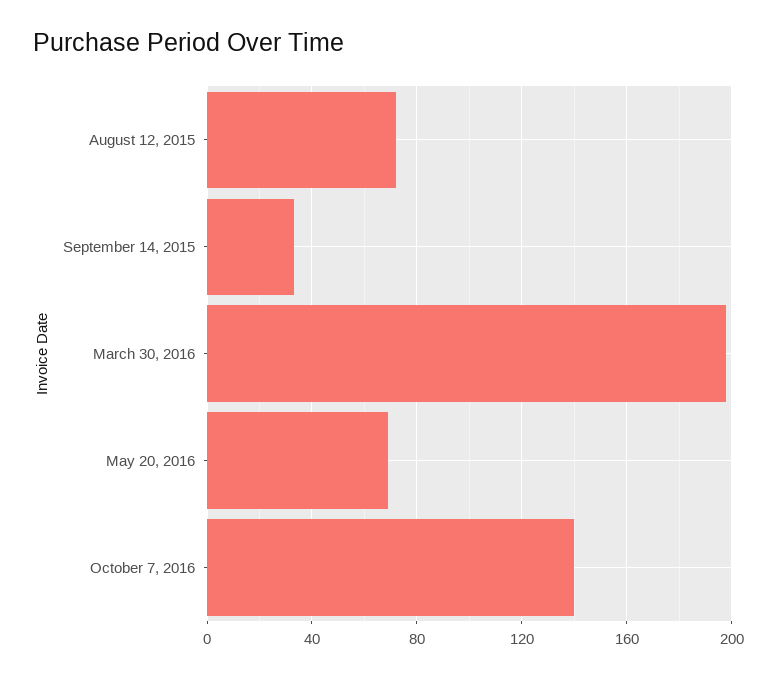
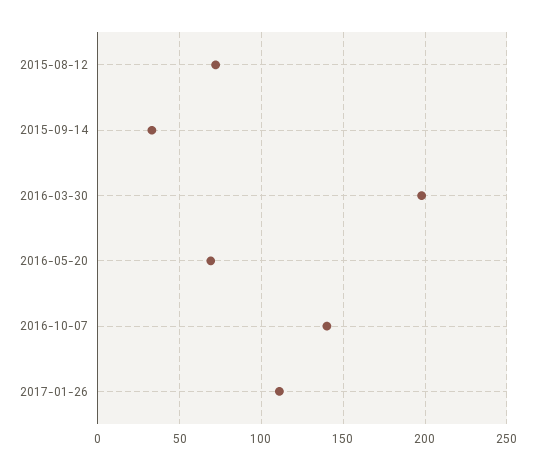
2017-01-26: none -> 110

